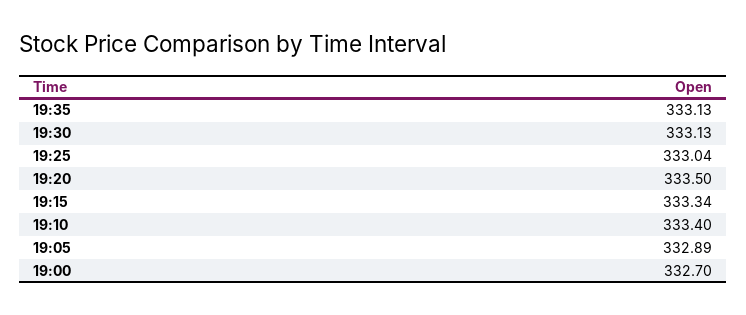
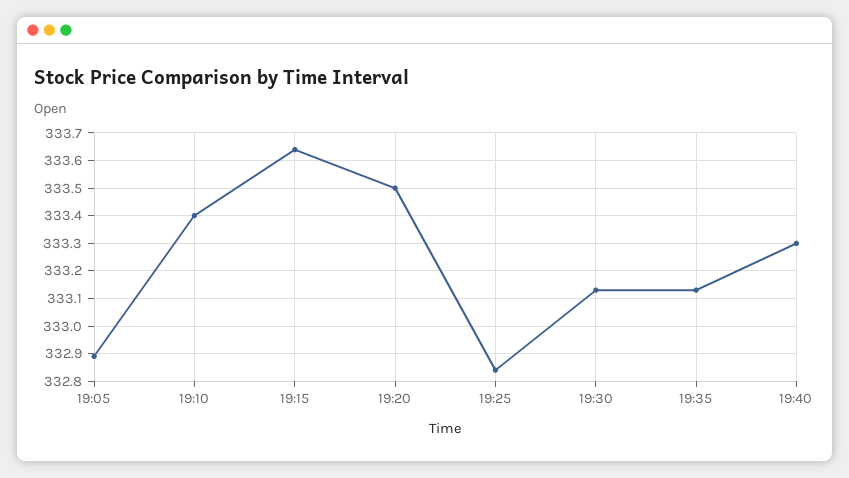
19:25: 333.04 -> 332.85
19:15: 333.34 -> 333.65
19:00: 332.7 -> none
19:40: none -> 333.3

